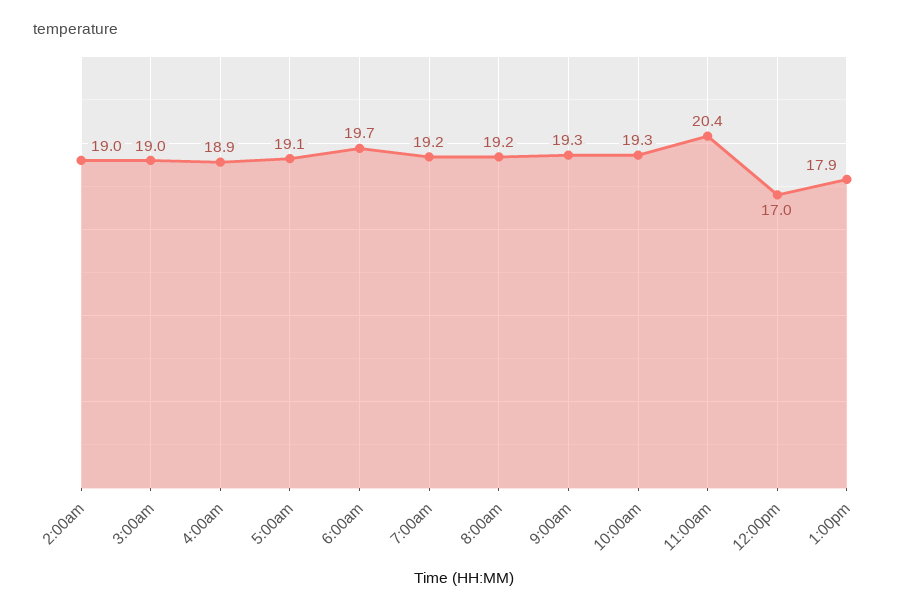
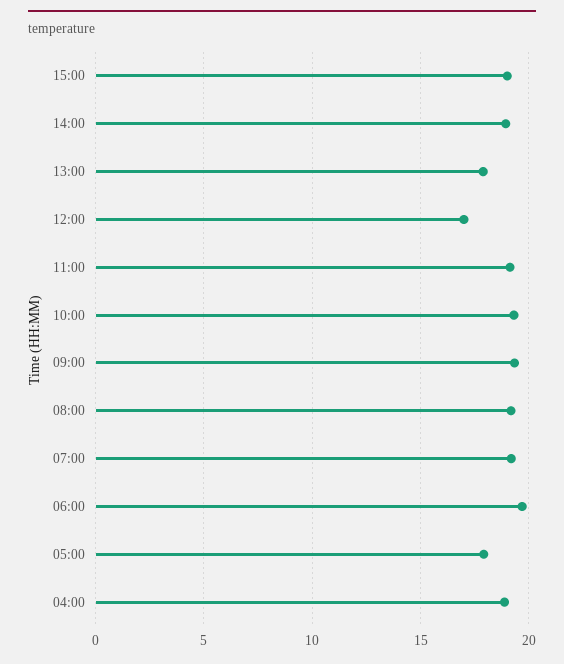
2:00am: 19 -> none
3:00am: 19 -> none
5:00am: 19.1 -> 18
11:00am: 20.4 -> 19
15:00: none -> 19
14:00: none -> 19

